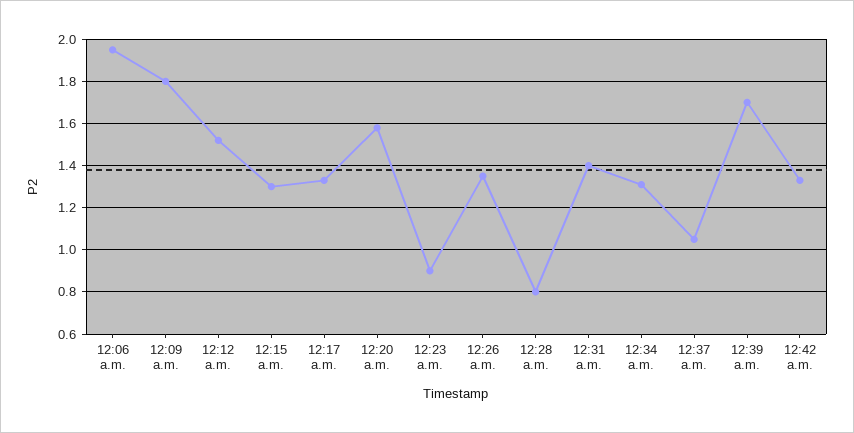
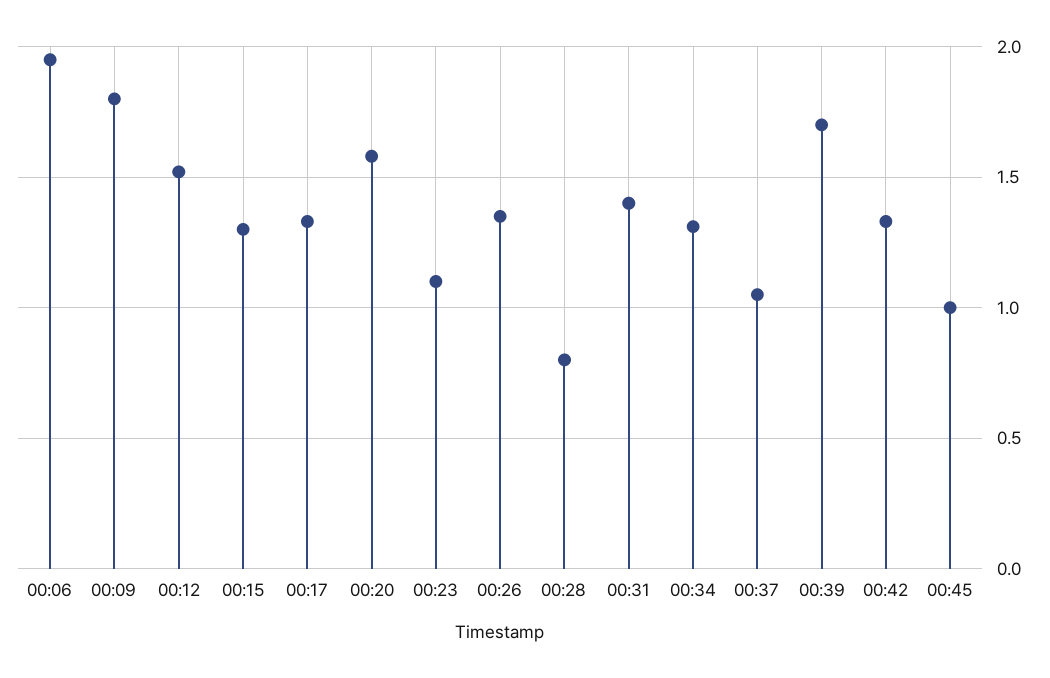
12:23 a.m.: 0.9 -> 1.1
00:45: none -> 1

